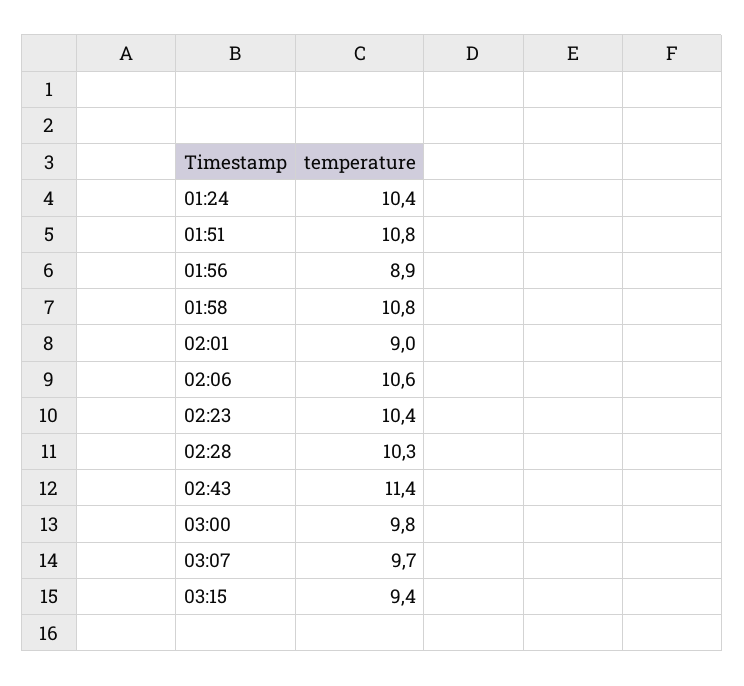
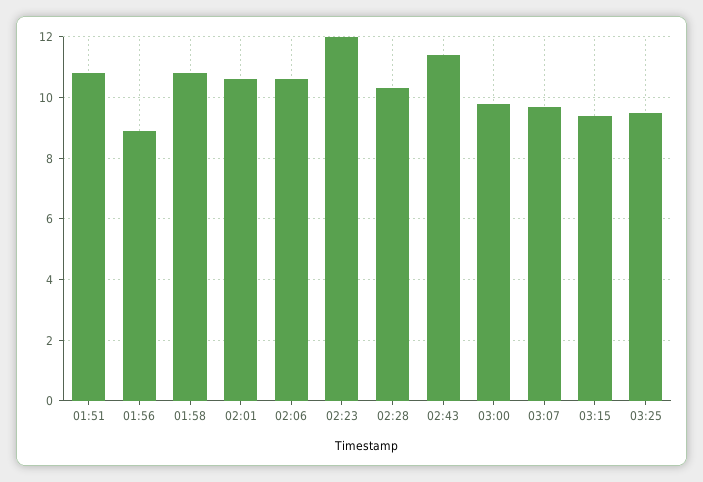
01:24: 10.4 -> none
02:01: 9 -> 10.5
02:23: 10.4 -> 12
03:25: none -> 9.5

